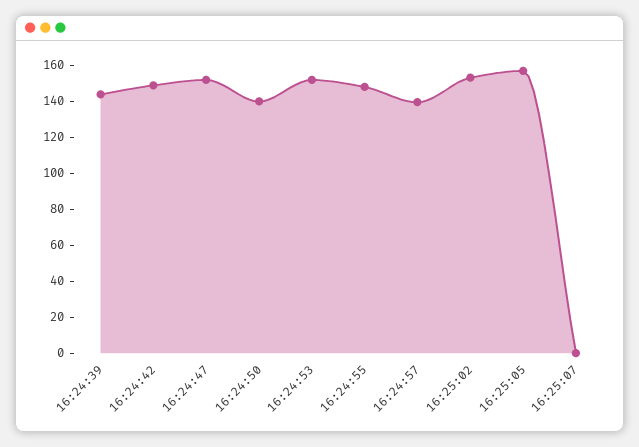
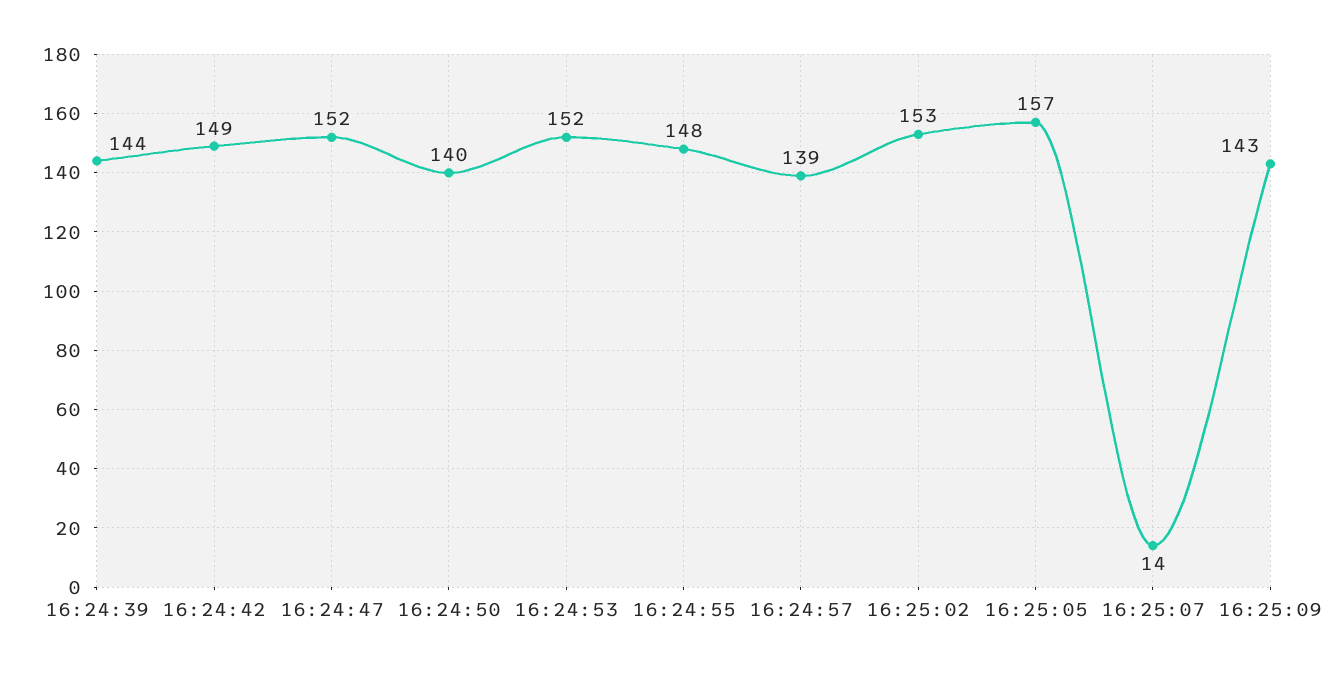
16:25:07: 0 -> 14
16:25:09: none -> 143

